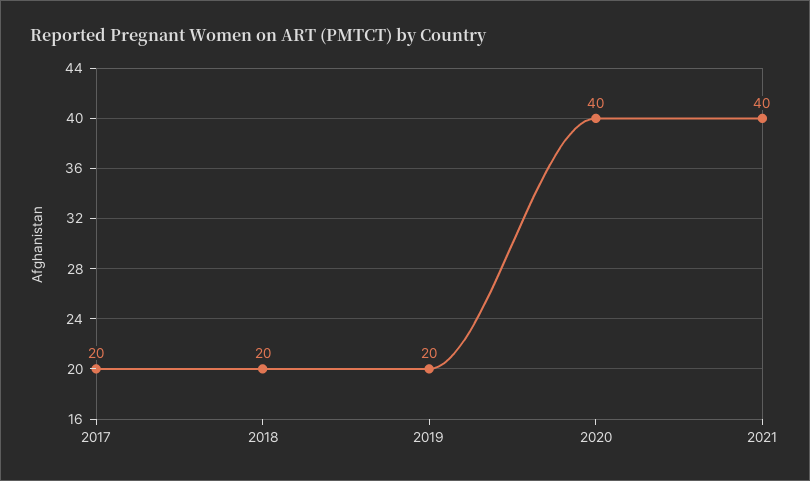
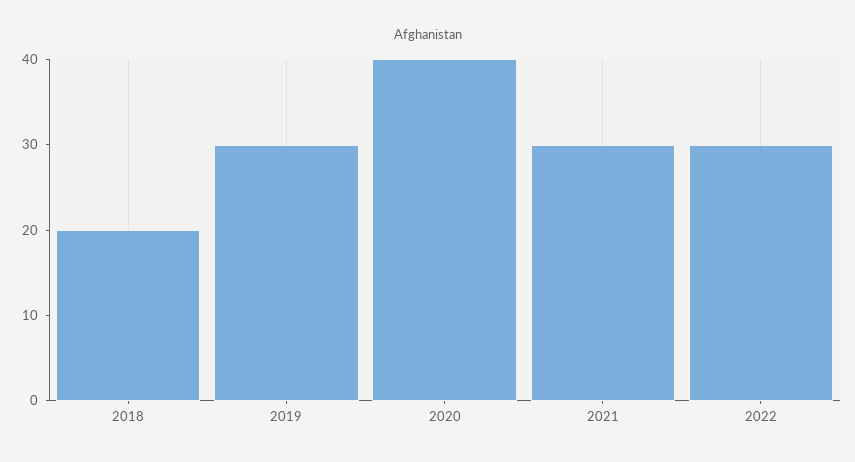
2017: 20 -> none
2019: 20 -> 30
2021: 40 -> 30
2022: none -> 30

